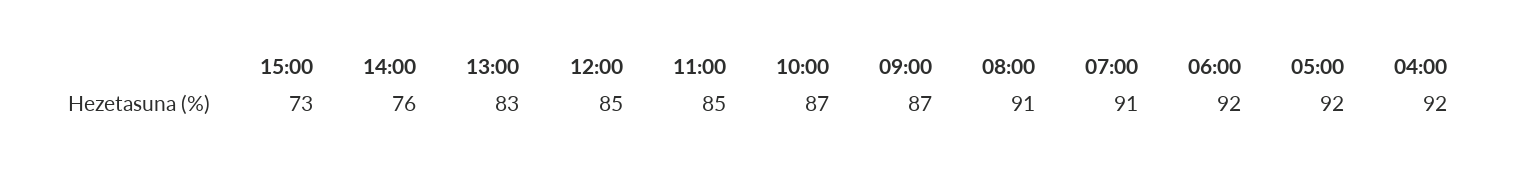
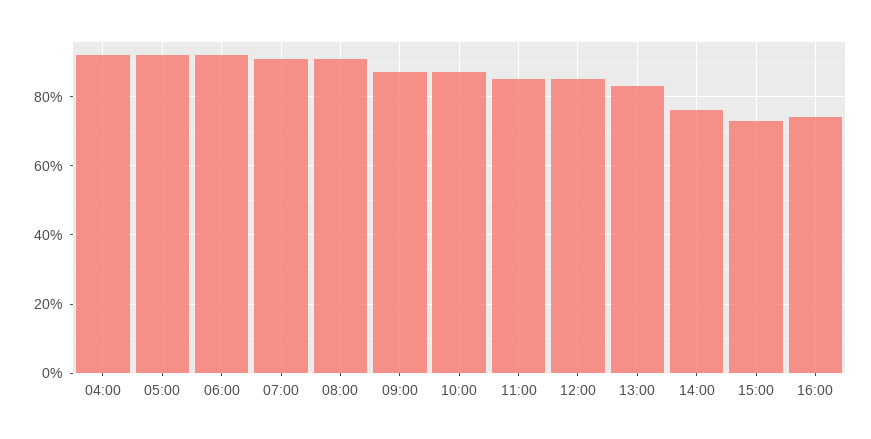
16:00: none -> 75

